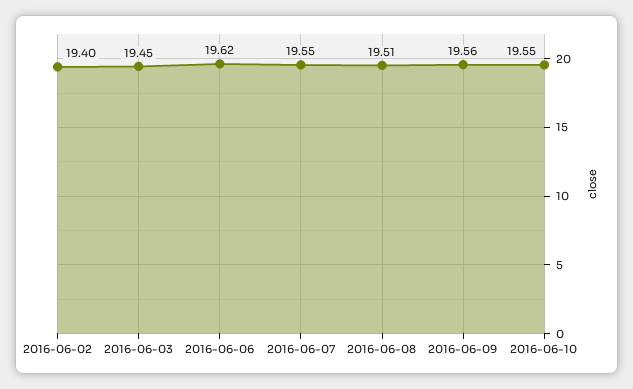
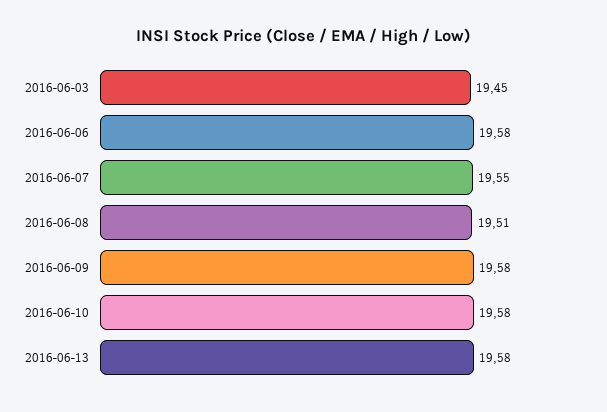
2016-06-02: 19.4 -> none
2016-06-06: 19.62 -> 19.58
2016-06-09: 19.56 -> 19.58
2016-06-10: 19.55 -> 19.58
2016-06-13: none -> 19.58

